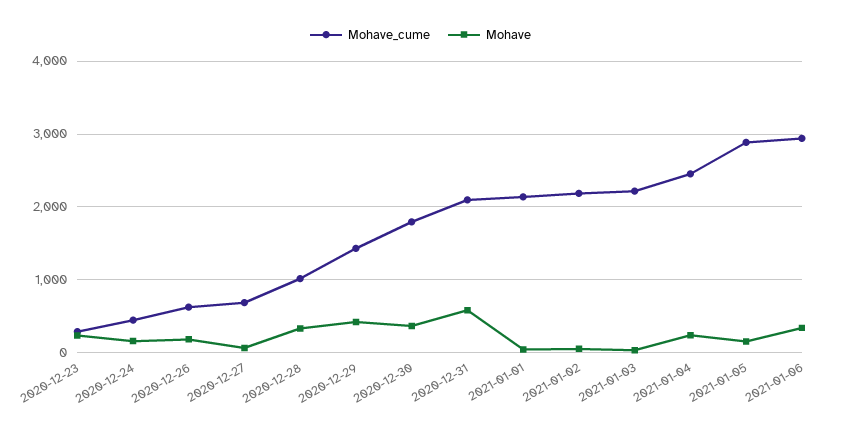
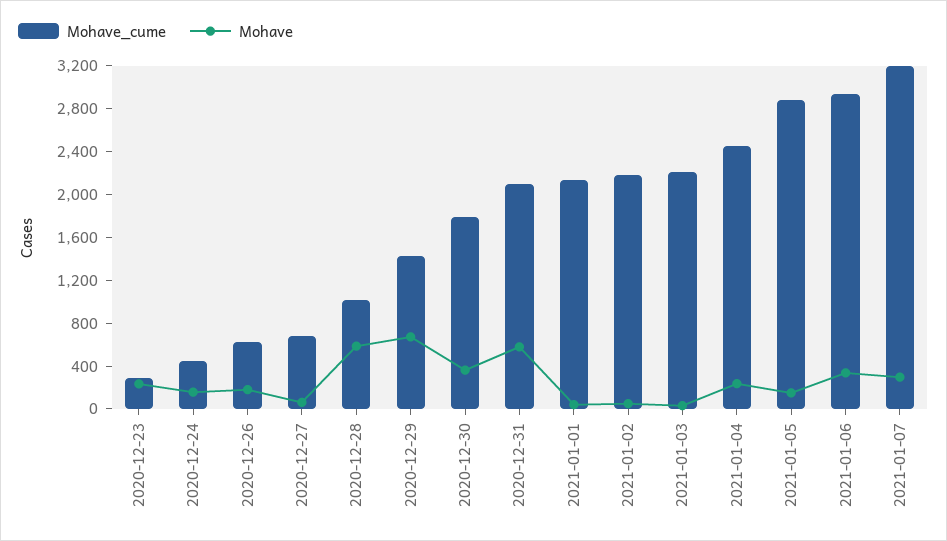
Mohave, 2020-12-28: 300 -> 600
Mohave, 2020-12-29: 400 -> 700
Mohave_cume, 2021-01-07: none -> 3200
Mohave, 2021-01-07: none -> 300

